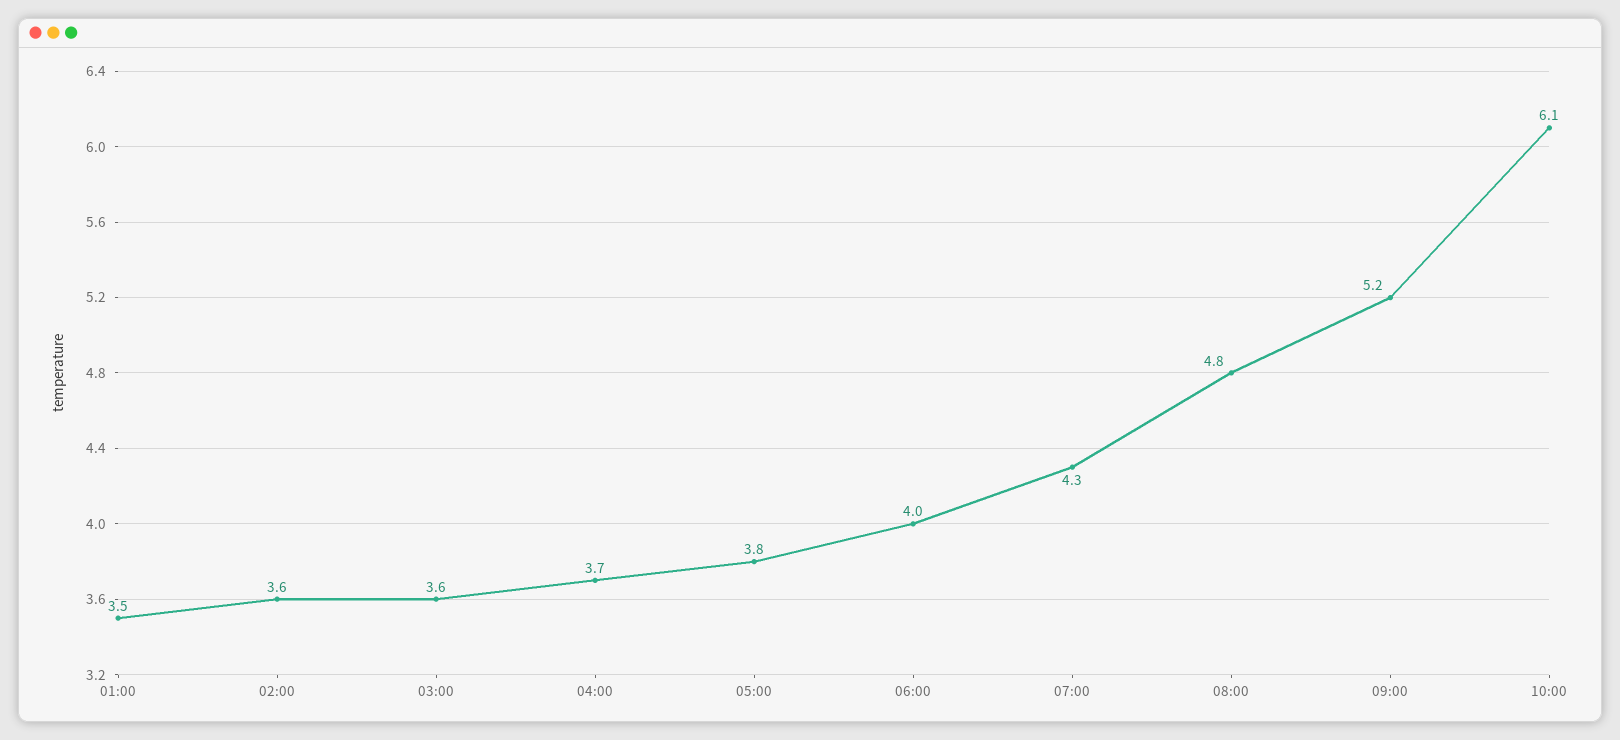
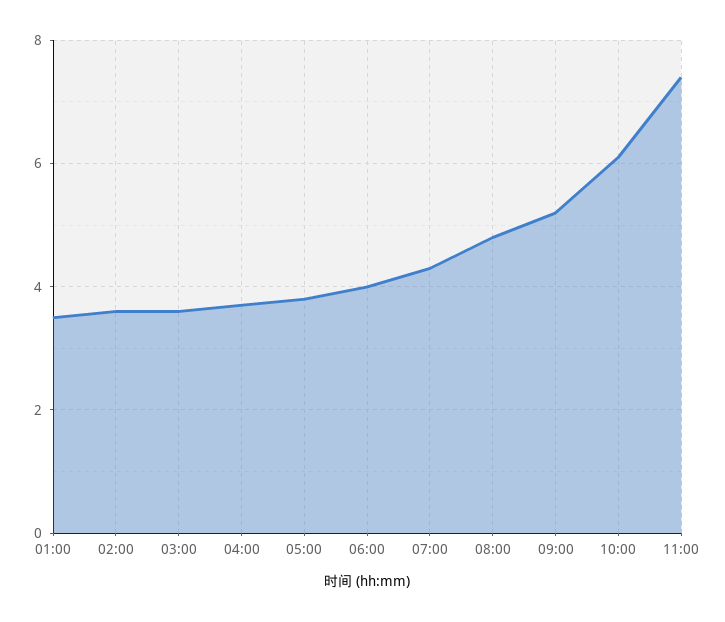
11:00: none -> 7.5

